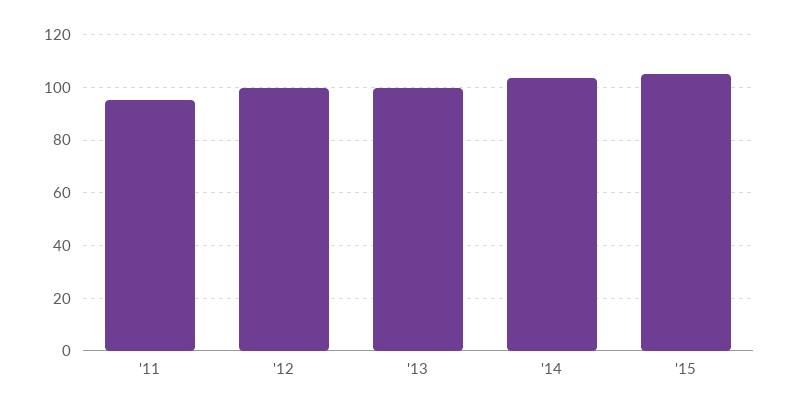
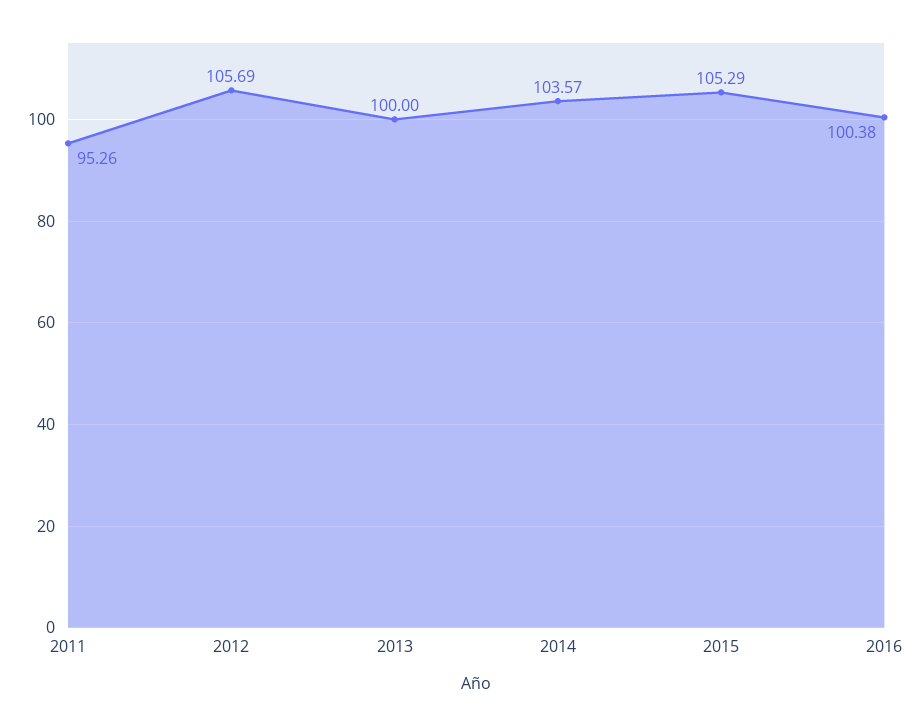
'12: 100 -> 105.69
2016: none -> 100.38

